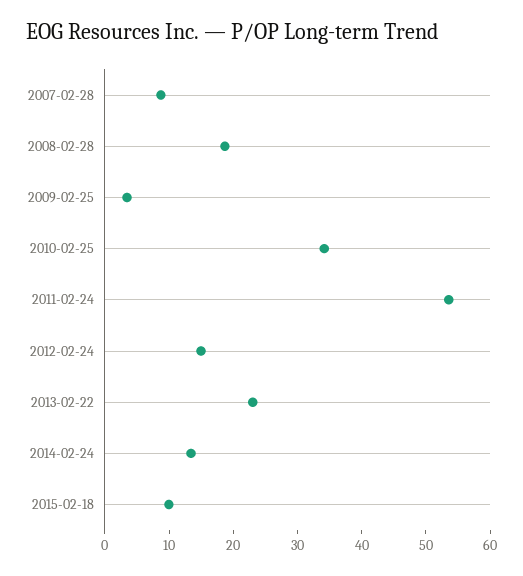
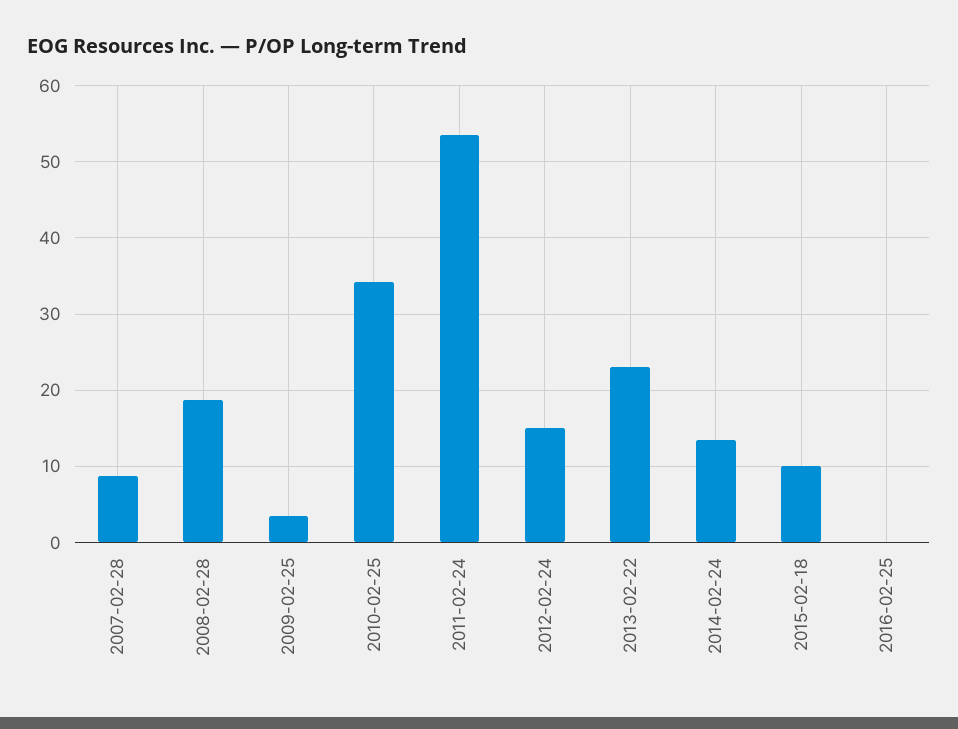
2016-02-25: none -> 0

